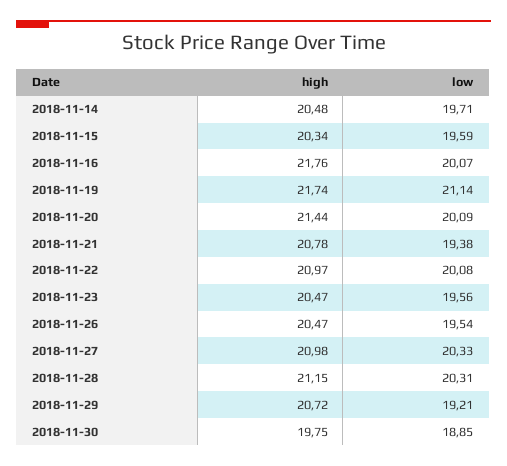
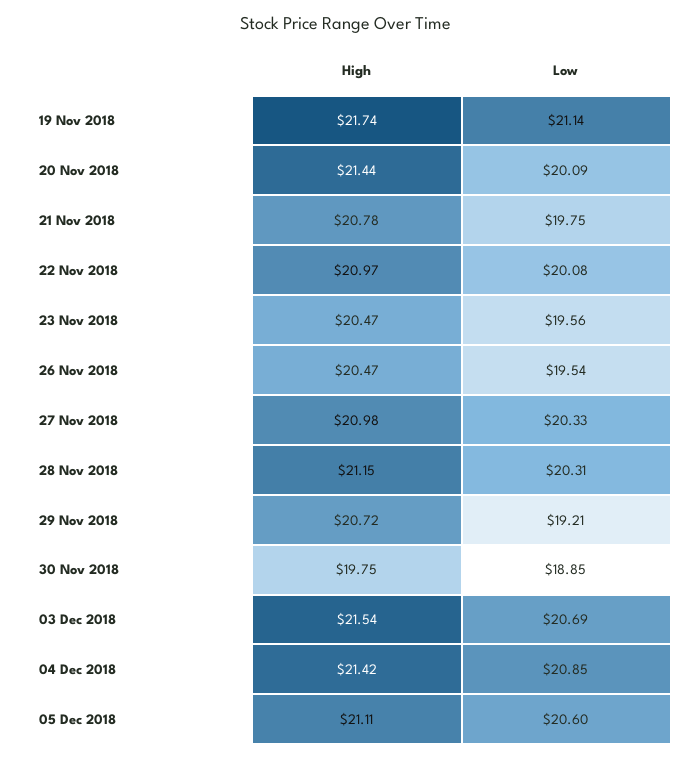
high, 2018-11-14: 20.48 -> none
low, 2018-11-14: 19.71 -> none
high, 2018-11-15: 20.34 -> none
low, 2018-11-15: 19.59 -> none
high, 2018-11-16: 21.76 -> none
low, 2018-11-16: 20.07 -> none
low, 2018-11-21: 19.38 -> 19.75
high, 03 Dec 2018: none -> 21.54
low, 03 Dec 2018: none -> 20.69
high, 04 Dec 2018: none -> 21.42
low, 04 Dec 2018: none -> 20.85
high, 05 Dec 2018: none -> 21.11
low, 05 Dec 2018: none -> 20.6

